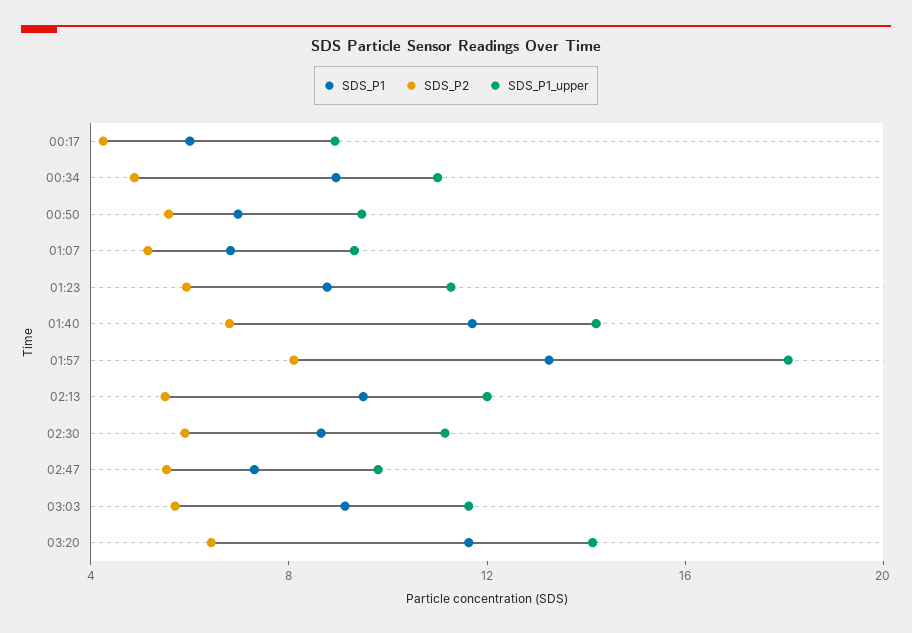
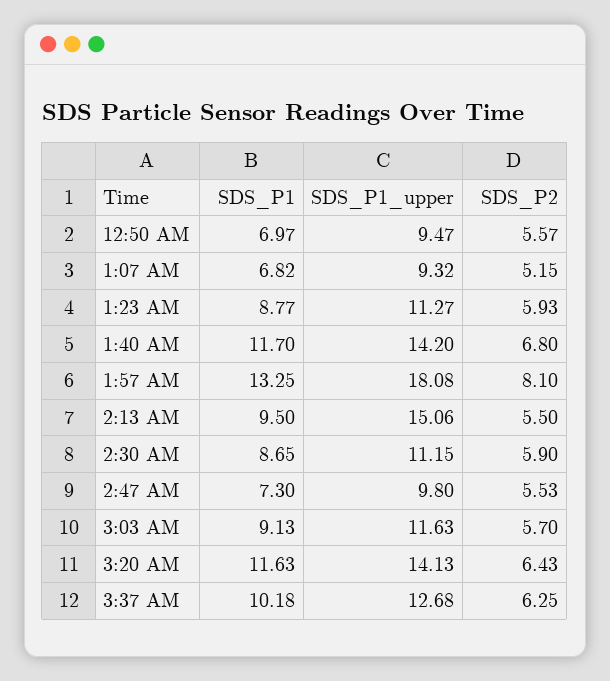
SDS_P1, 00:17: 6 -> none
SDS_P2, 00:17: 4 -> none
SDS_P1_upper, 00:17: 9 -> none
SDS_P1, 00:34: 9 -> none
SDS_P2, 00:34: 5 -> none
SDS_P1_upper, 00:34: 11 -> none
SDS_P1_upper, 02:13: 12 -> 15.06
SDS_P1, 3:37 AM: none -> 10.18
SDS_P1_upper, 3:37 AM: none -> 12.68
SDS_P2, 3:37 AM: none -> 6.25

